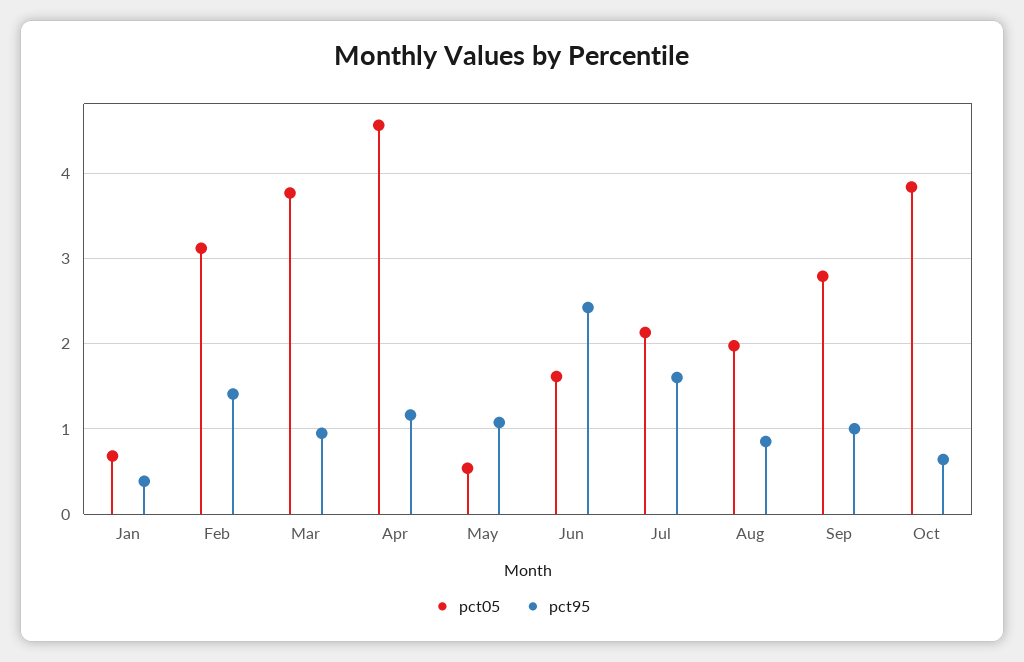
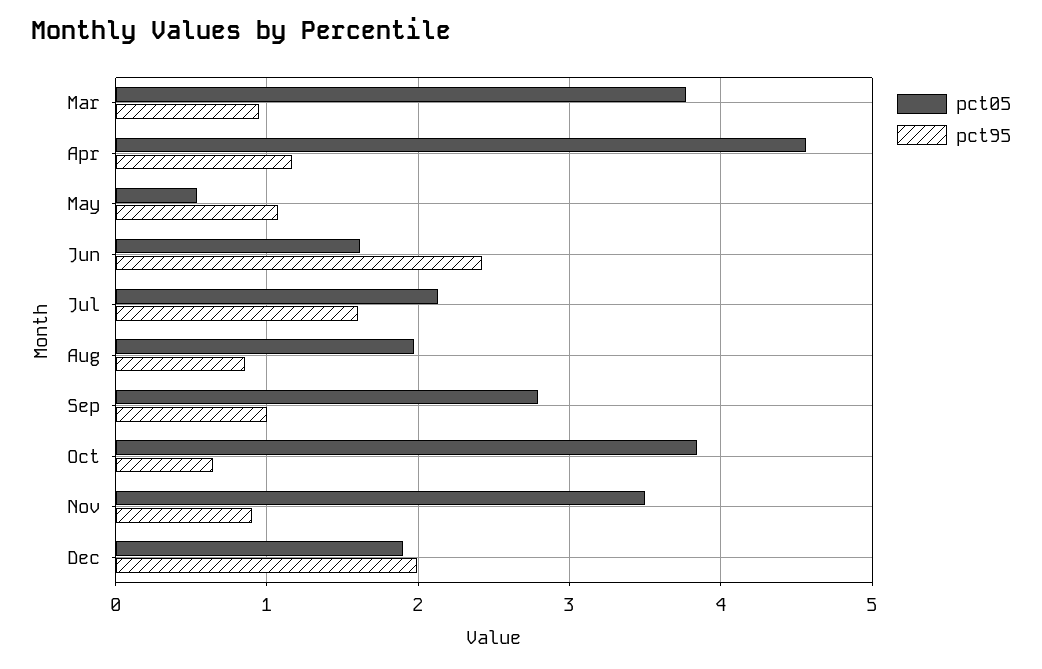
pct05, Jan: 0.7 -> none
pct95, Jan: 0.4 -> none
pct05, Feb: 3.1 -> none
pct95, Feb: 1.4 -> none
pct05, Nov: none -> 3.5
pct95, Nov: none -> 0.9
pct05, Dec: none -> 1.9
pct95, Dec: none -> 2

